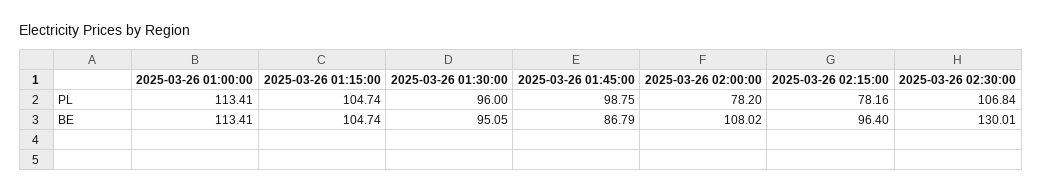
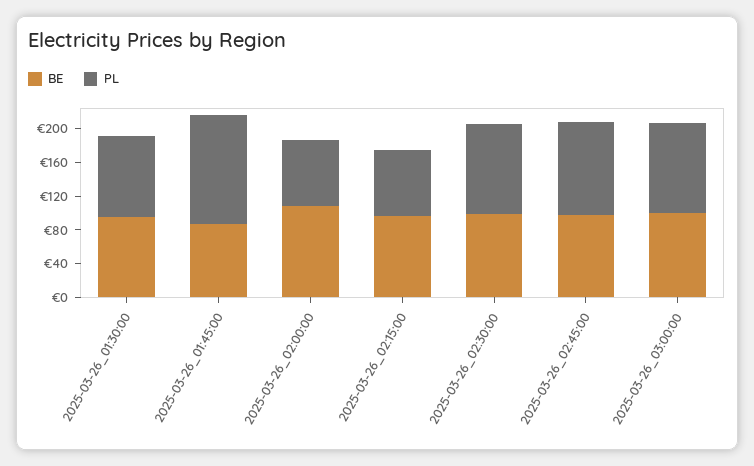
PL, 2025-03-26 01:00:00: 113.41 -> none
PL, 2025-03-26 01:15:00: 104.74 -> none
PL, 2025-03-26 01:45:00: 98.75 -> 130
BE, 2025-03-26 01:00:00: 113.41 -> none
BE, 2025-03-26 01:15:00: 104.74 -> none
BE, 2025-03-26 02:30:00: 130.01 -> 100
BE, 2025-03-26_02:45:00: none -> 100
PL, 2025-03-26_02:45:00: none -> 110
BE, 2025-03-26_03:00:00: none -> 100
PL, 2025-03-26_03:00:00: none -> 110

